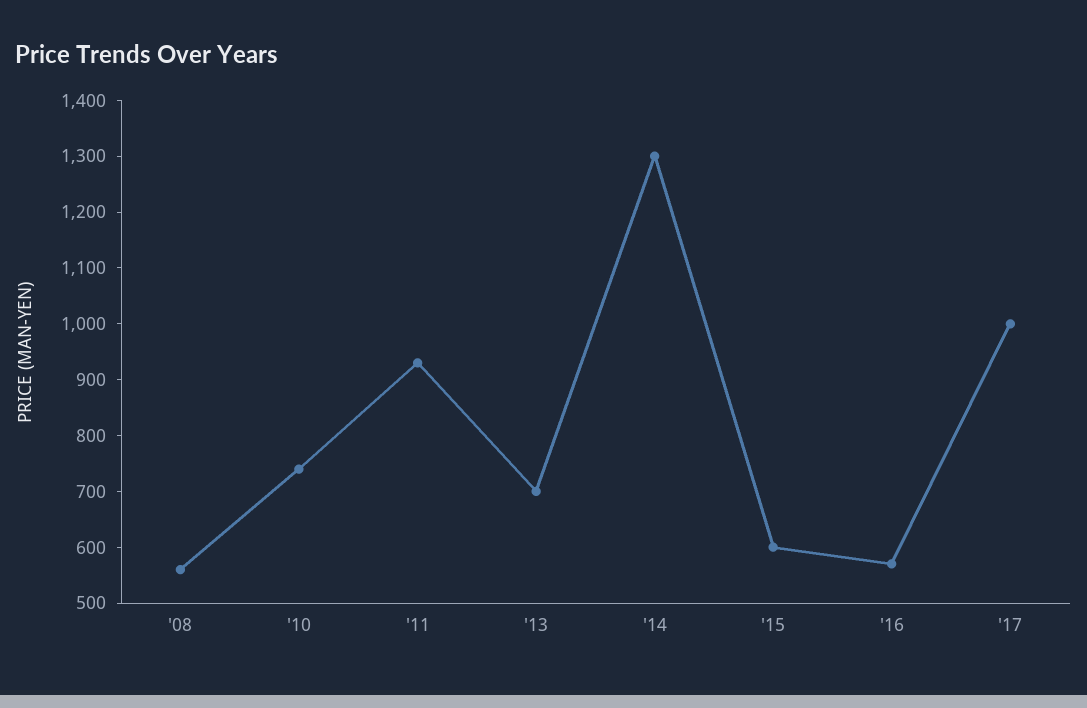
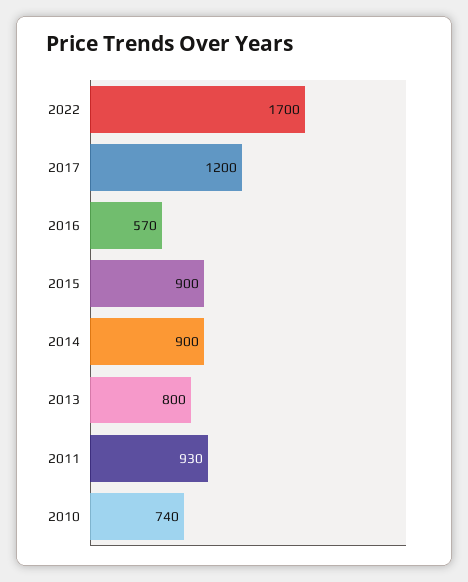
'08: 560 -> none
'13: 700 -> 800
'14: 1300 -> 900
'15: 600 -> 900
'17: 1000 -> 1200
2022: none -> 1700

